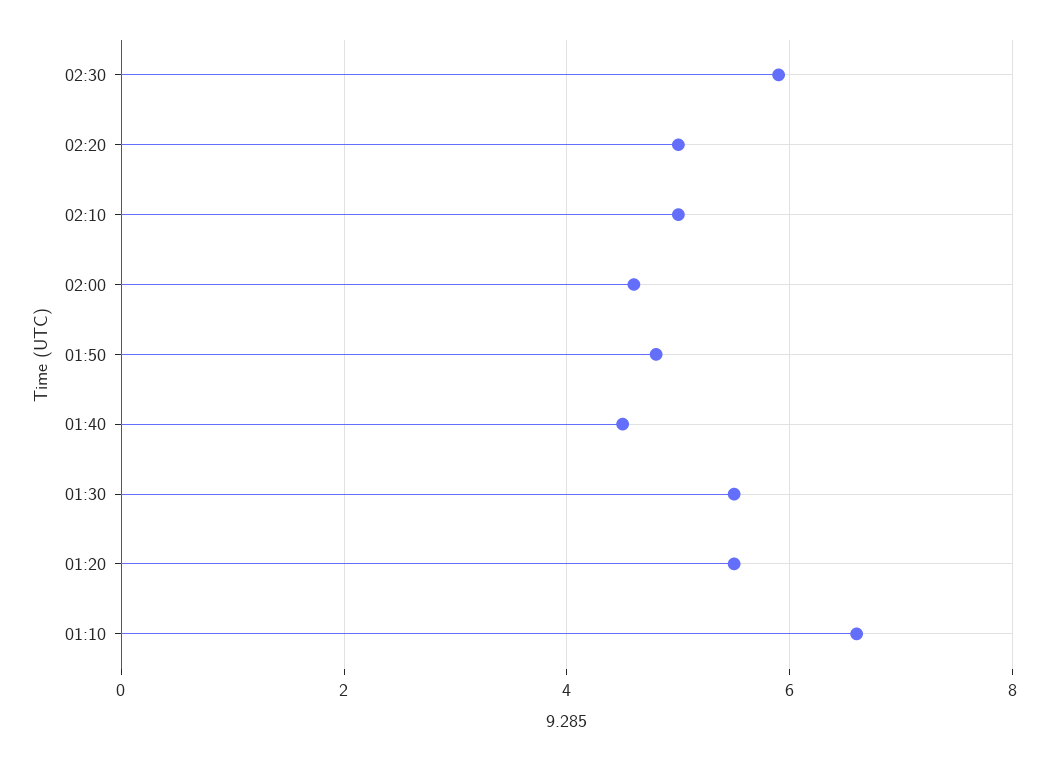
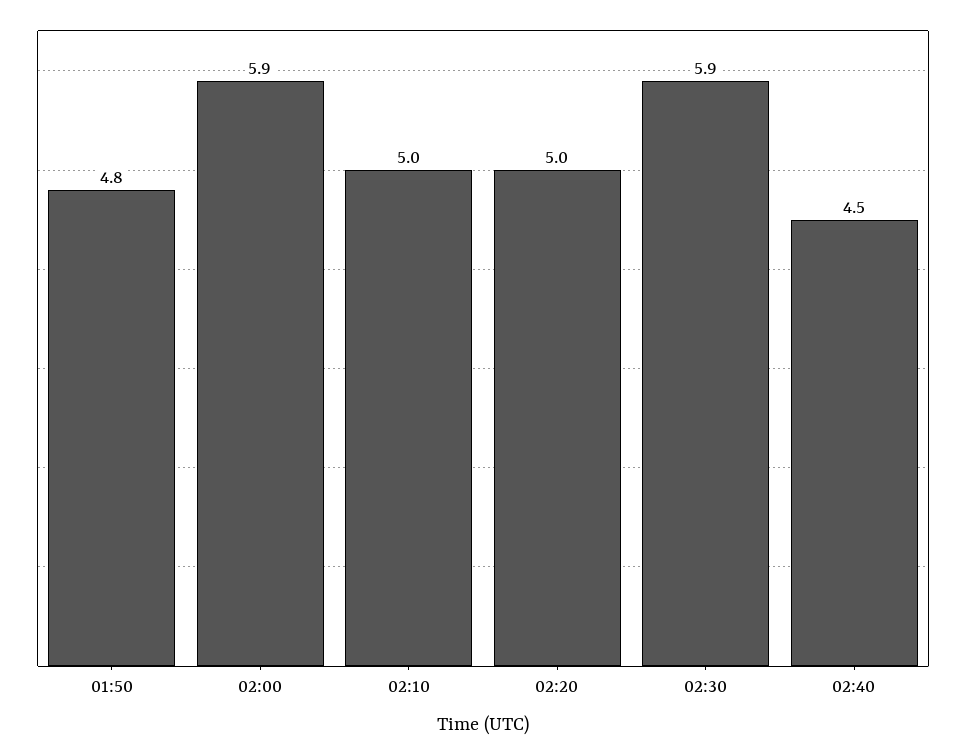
02:00: 4.5 -> 5.9
01:40: 4.5 -> none
01:30: 5.5 -> none
01:20: 5.5 -> none
01:10: 6.5 -> none
02:40: none -> 4.5

